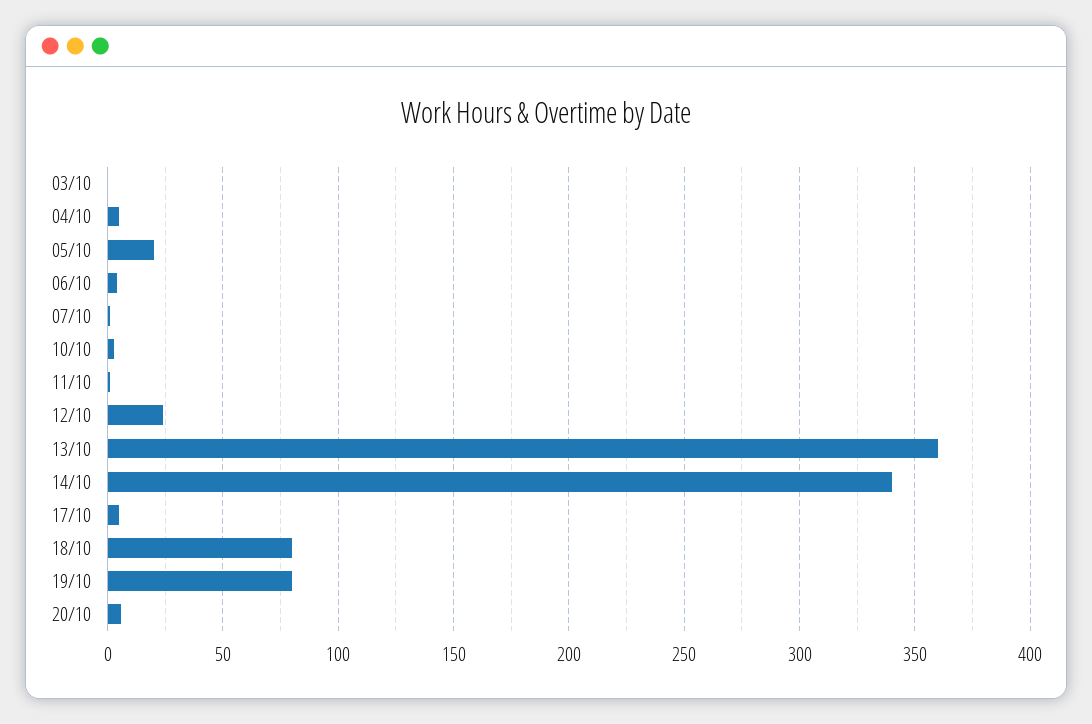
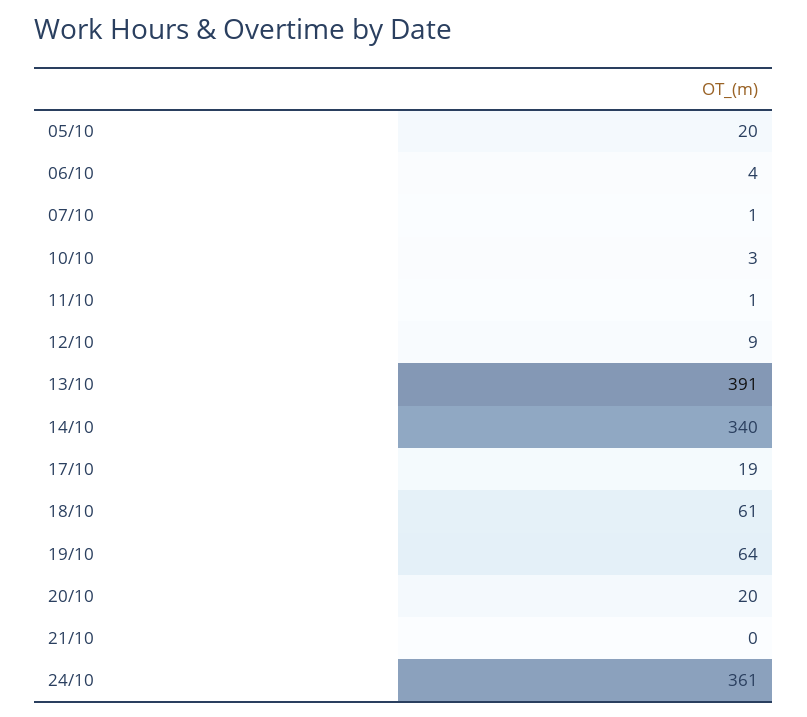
03/10: 0 -> none
04/10: 5 -> none
12/10: 25 -> 9
13/10: 360 -> 391
17/10: 5 -> 19
18/10: 80 -> 61
19/10: 80 -> 64
20/10: 5 -> 20
21/10: none -> 0
24/10: none -> 361

